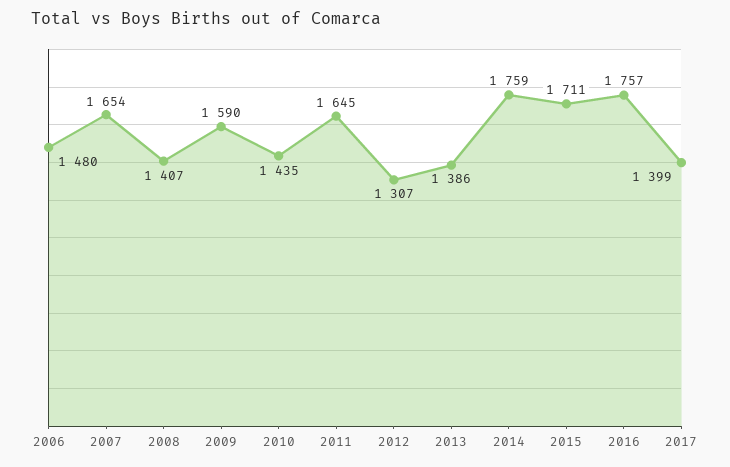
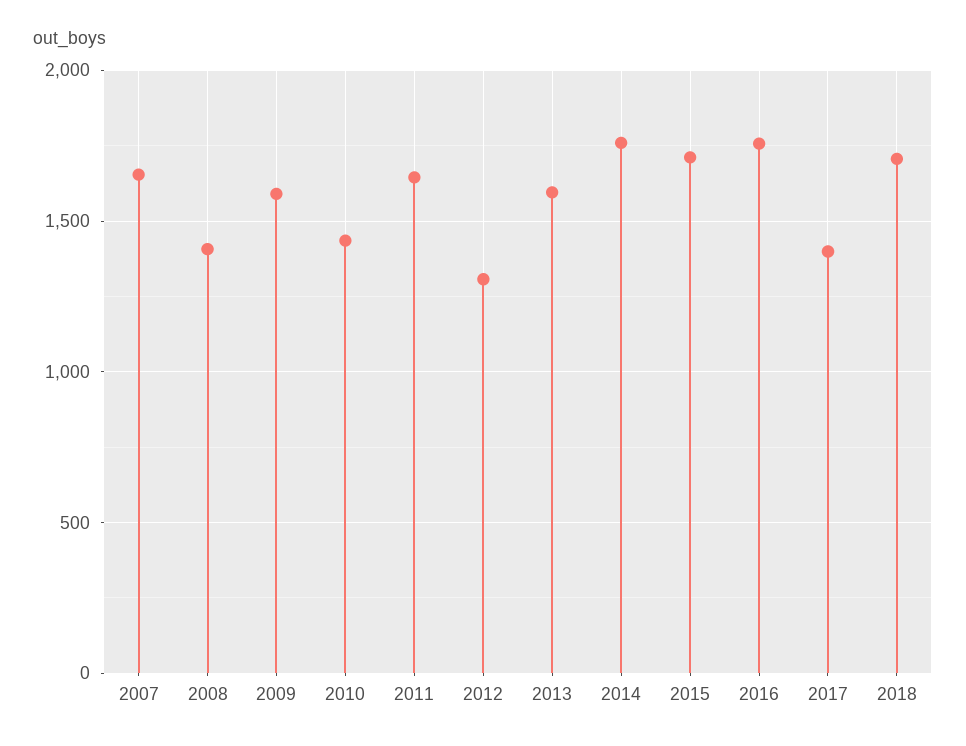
2006: 1480 -> none
2013: 1386 -> 1600
2018: none -> 1700

